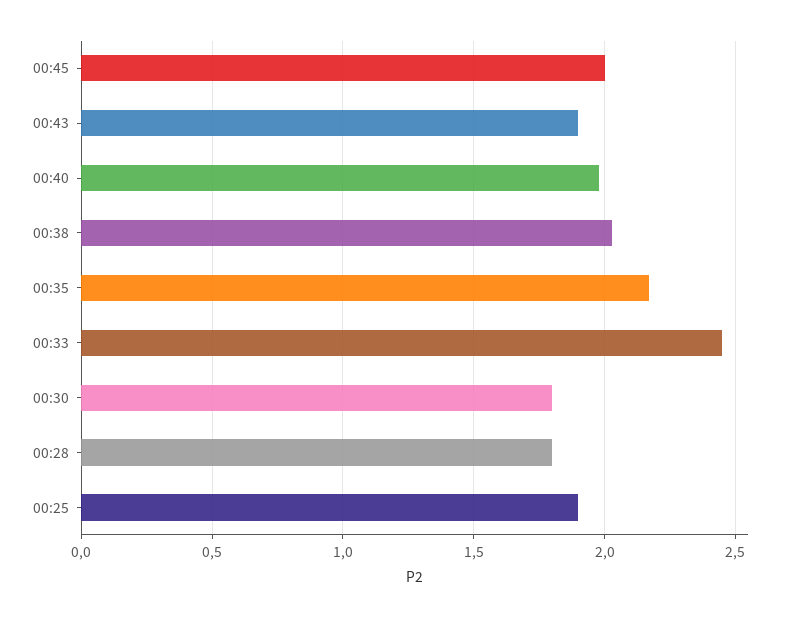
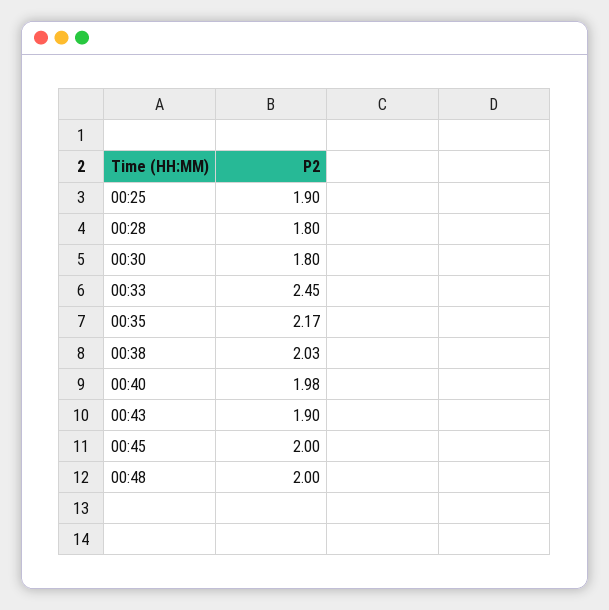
00:48: none -> 2

